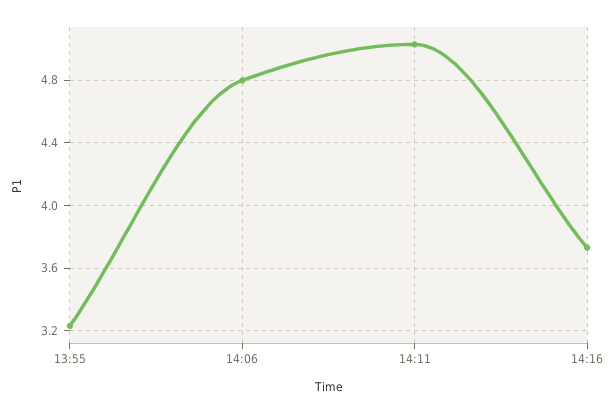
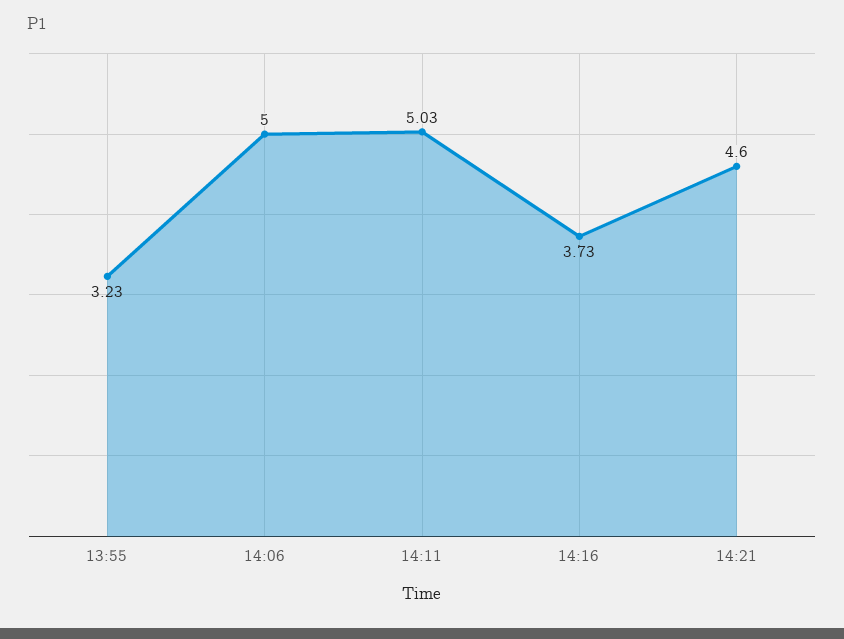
14:06: 4.8 -> 5
14:21: none -> 4.6

